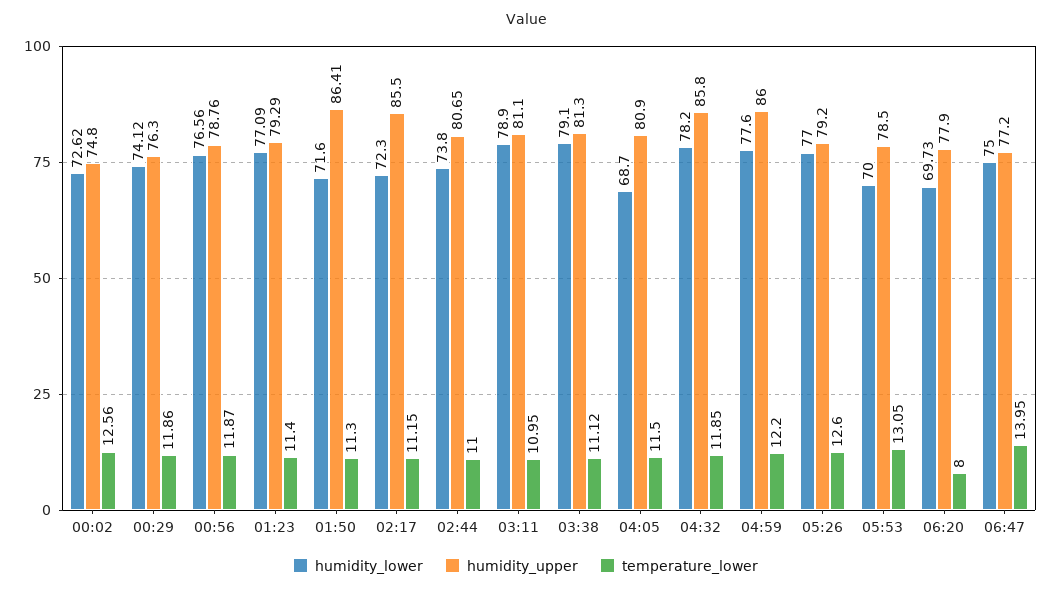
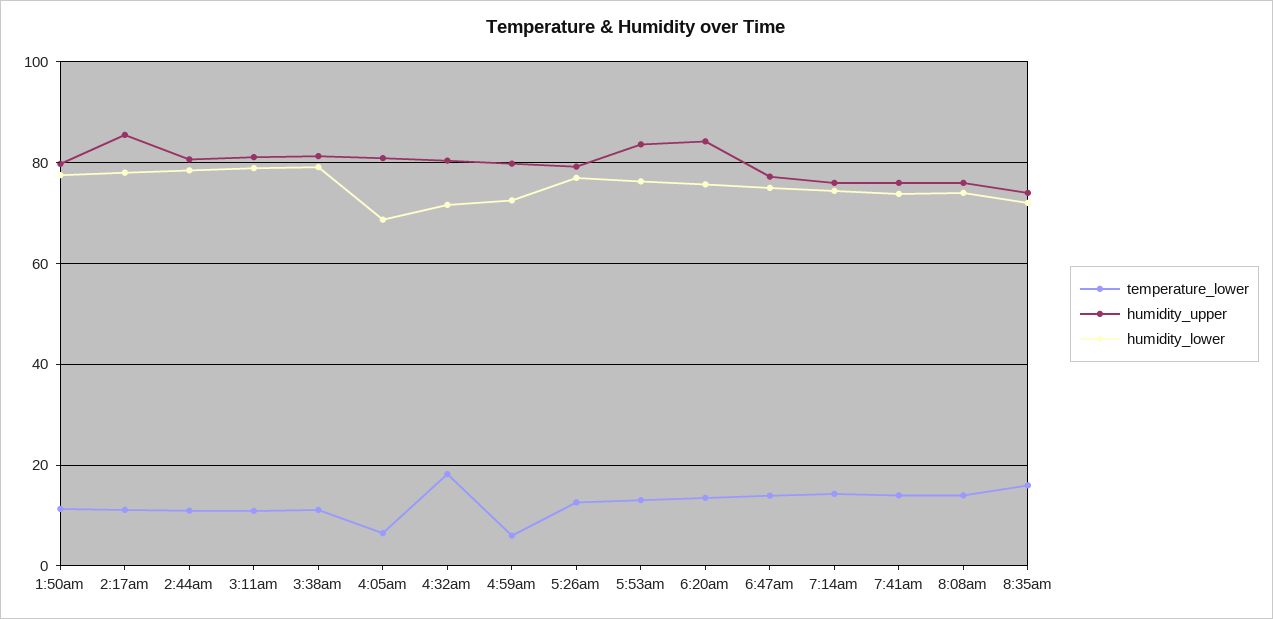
humidity_lower, 00:02: 72.62 -> none
humidity_upper, 00:02: 74.8 -> none
temperature_lower, 00:02: 12.56 -> none
humidity_lower, 00:29: 74.12 -> none
humidity_upper, 00:29: 76.3 -> none
temperature_lower, 00:29: 11.86 -> none
humidity_lower, 00:56: 76.56 -> none
humidity_upper, 00:56: 78.76 -> none
temperature_lower, 00:56: 11.87 -> none
humidity_lower, 01:23: 77.09 -> none
humidity_upper, 01:23: 79.29 -> none
temperature_lower, 01:23: 11.4 -> none
humidity_lower, 01:50: 71.6 -> 78
humidity_upper, 01:50: 86.41 -> 80
humidity_lower, 02:17: 72.3 -> 78
humidity_lower, 02:44: 73.8 -> 78
temperature_lower, 04:05: 11.5 -> 6
humidity_lower, 04:32: 78.2 -> 72
humidity_upper, 04:32: 85.8 -> 80
temperature_lower, 04:32: 11.85 -> 18
humidity_lower, 04:59: 77.6 -> 72
humidity_upper, 04:59: 86 -> 80
temperature_lower, 04:59: 12.2 -> 6
humidity_lower, 05:53: 70 -> 76
humidity_upper, 05:53: 78.5 -> 84
humidity_lower, 06:20: 69.73 -> 76
humidity_upper, 06:20: 77.9 -> 84
temperature_lower, 06:20: 8 -> 14
temperature_lower, 7:14am: none -> 14
humidity_upper, 7:14am: none -> 76
humidity_lower, 7:14am: none -> 74
temperature_lower, 7:41am: none -> 14
humidity_upper, 7:41am: none -> 76
humidity_lower, 7:41am: none -> 74
temperature_lower, 8:08am: none -> 14
humidity_upper, 8:08am: none -> 76
humidity_lower, 8:08am: none -> 74
temperature_lower, 8:35am: none -> 16
humidity_upper, 8:35am: none -> 74
humidity_lower, 8:35am: none -> 72

